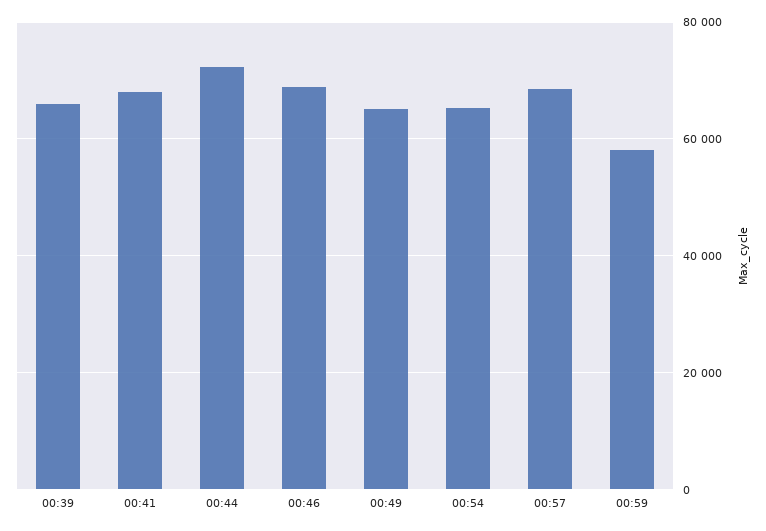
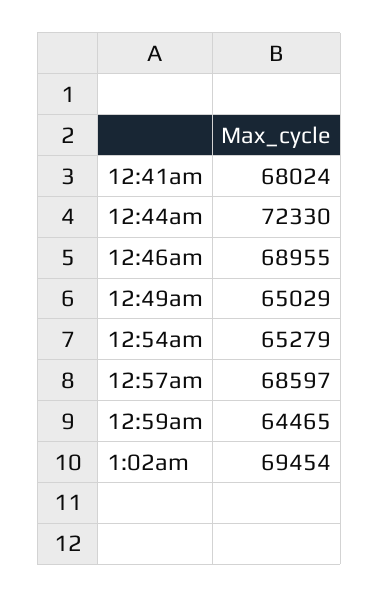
00:39: 66000 -> none
00:59: 58000 -> 64465
1:02am: none -> 69454

